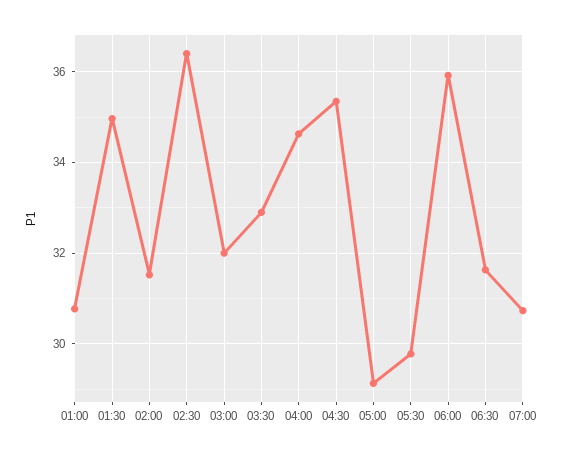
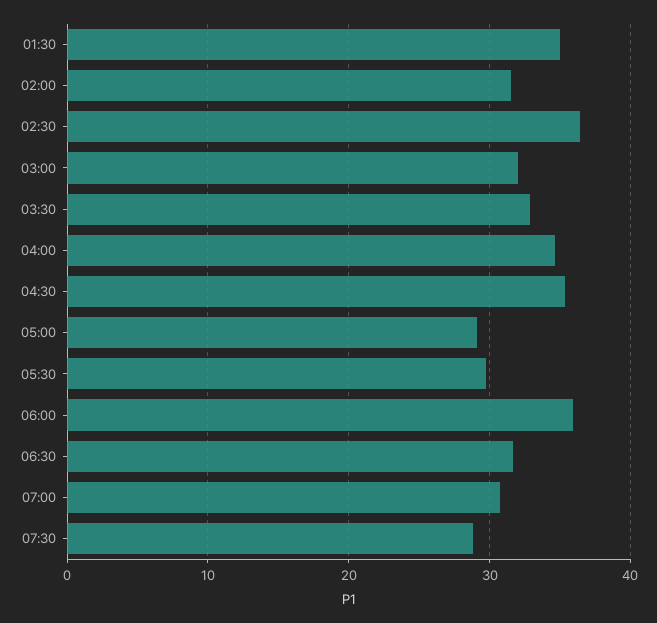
01:00: 30.8 -> none
07:30: none -> 29

